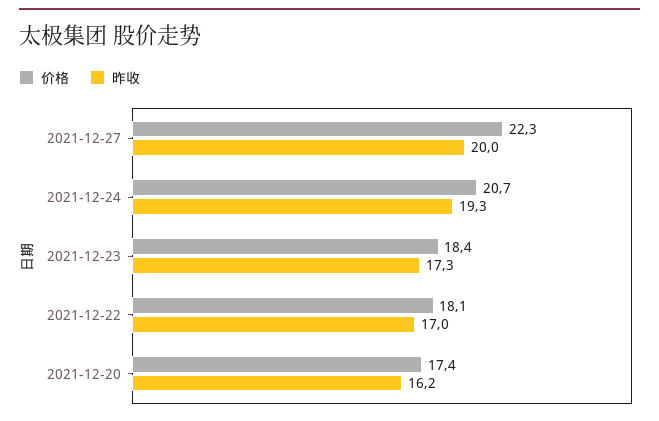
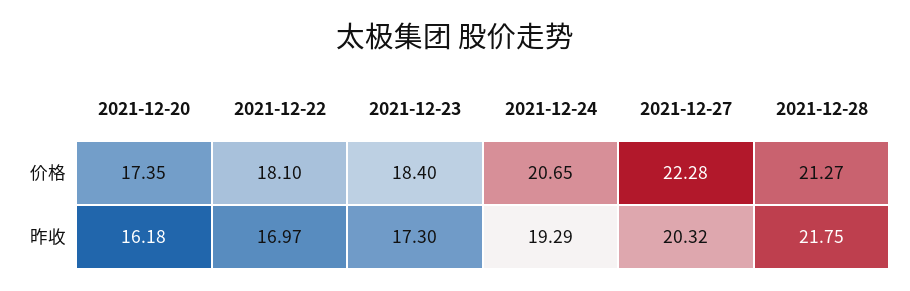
昨收, 2021-12-27: 20 -> 20.32
价格, 2021-12-28: none -> 21.27
昨收, 2021-12-28: none -> 21.75

